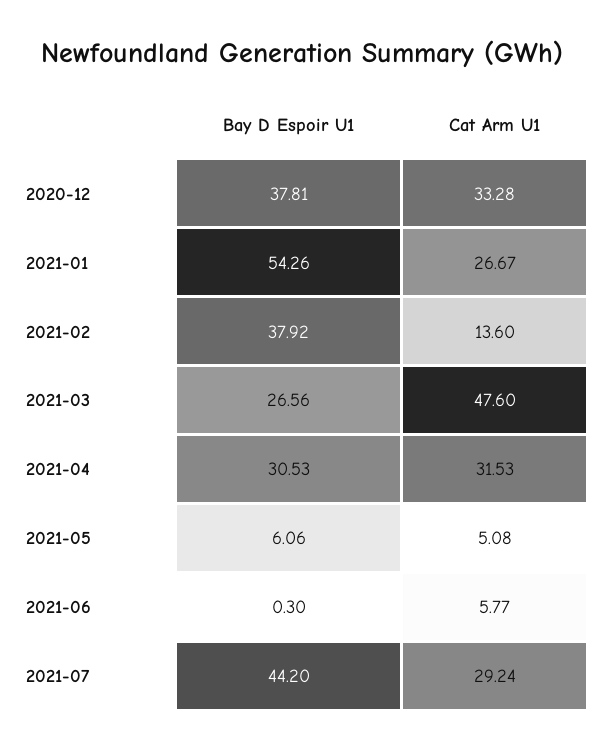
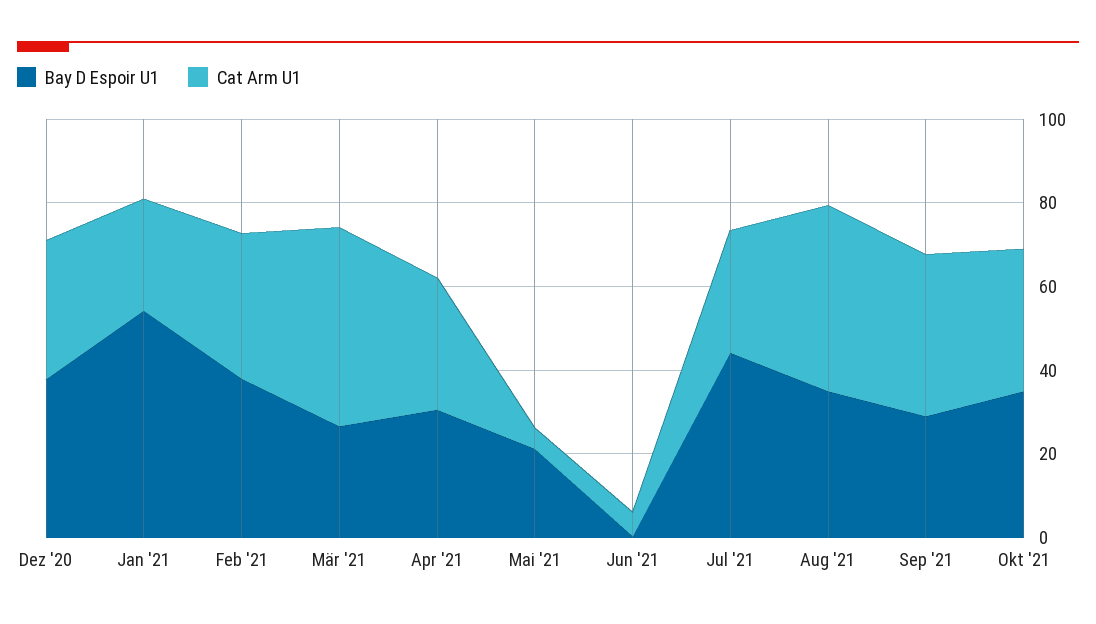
Cat Arm U1, 2021-02: 13.6 -> 35
Bay D Espoir U1, 2021-05: 6.06 -> 20
Bay D Espoir U1, Aug '21: none -> 35
Cat Arm U1, Aug '21: none -> 45
Bay D Espoir U1, Sep '21: none -> 30
Cat Arm U1, Sep '21: none -> 40
Bay D Espoir U1, Okt '21: none -> 35
Cat Arm U1, Okt '21: none -> 35

